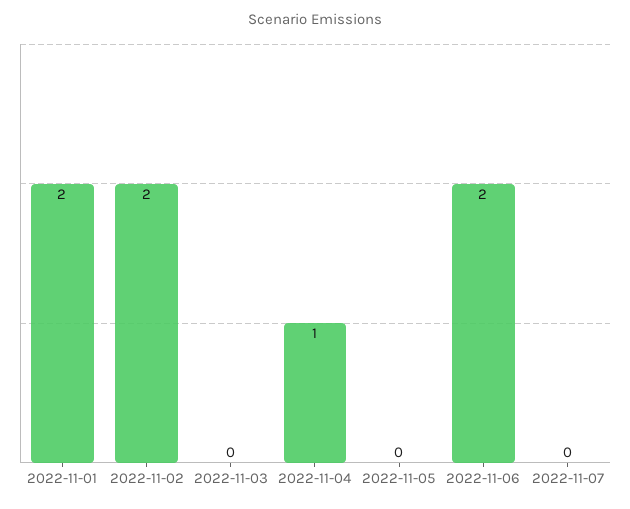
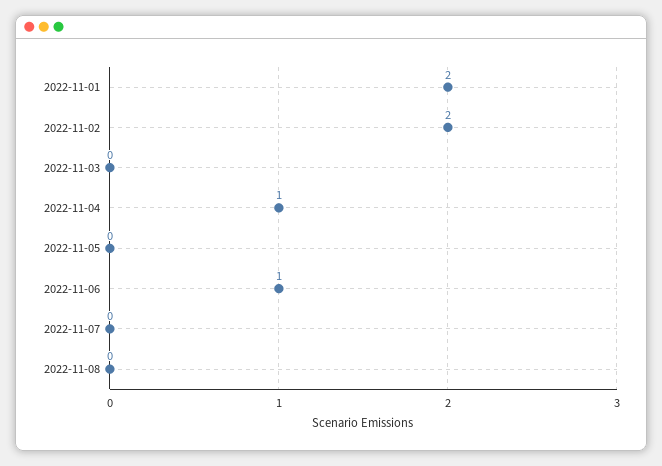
2022-11-06: 2 -> 1
2022-11-08: none -> 0

